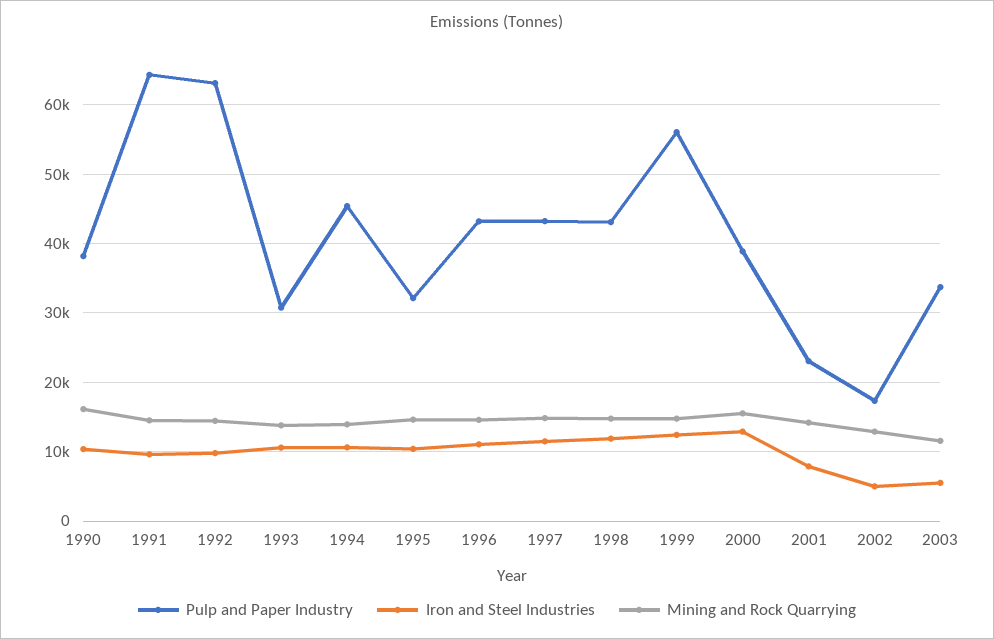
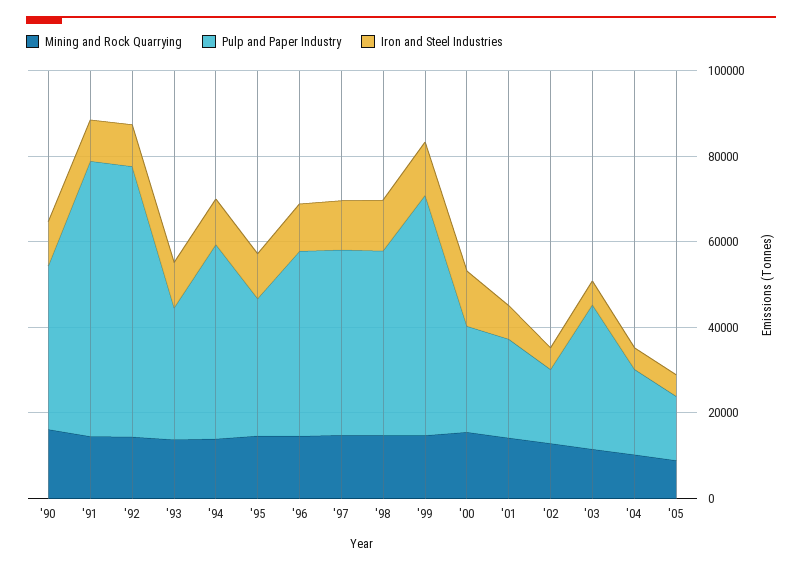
Pulp and Paper Industry, 2000: 39000 -> 25000
Mining and Rock Quarrying, '04: none -> 10000
Pulp and Paper Industry, '04: none -> 20000
Iron and Steel Industries, '04: none -> 5000
Mining and Rock Quarrying, '05: none -> 10000
Pulp and Paper Industry, '05: none -> 15000
Iron and Steel Industries, '05: none -> 5000

